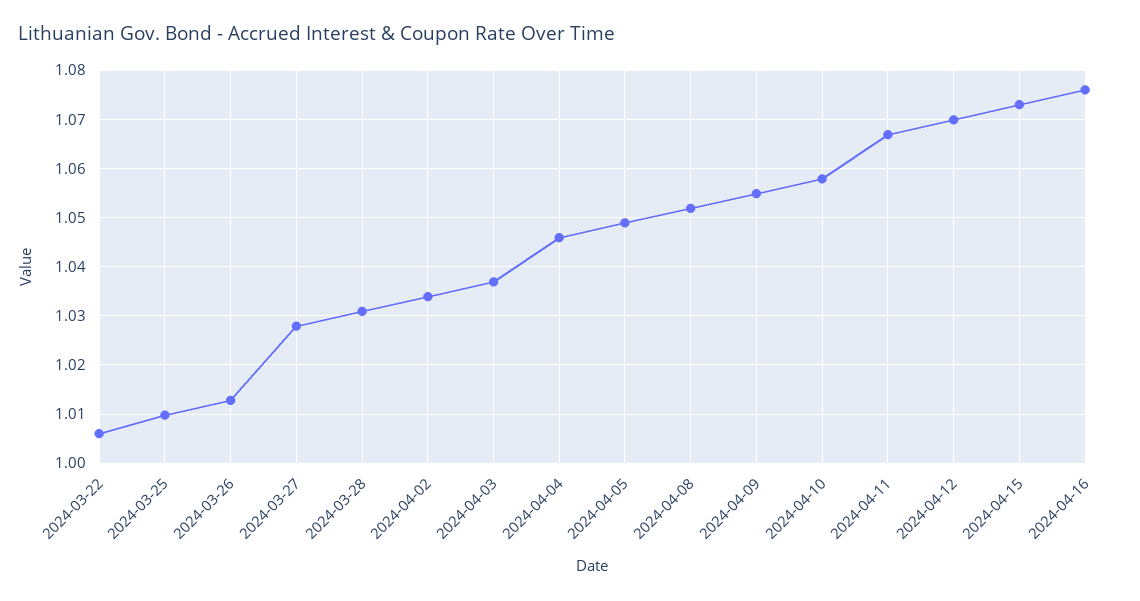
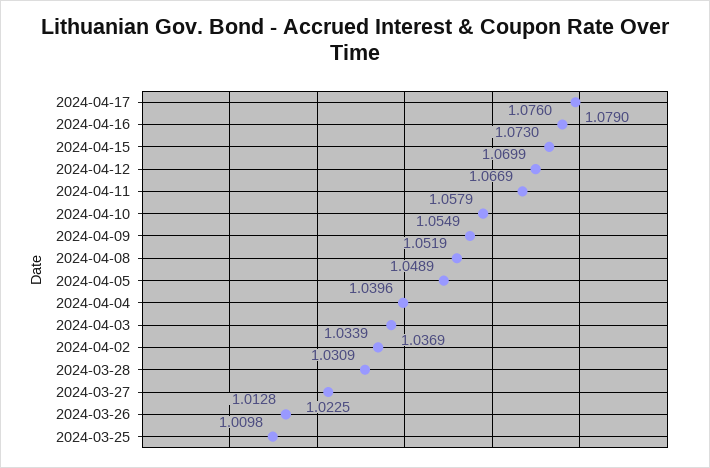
2024-03-22: 1.006 -> none
2024-03-27: 1.028 -> 1.0225
2024-04-04: 1.046 -> 1.0396
2024-04-17: none -> 1.079

